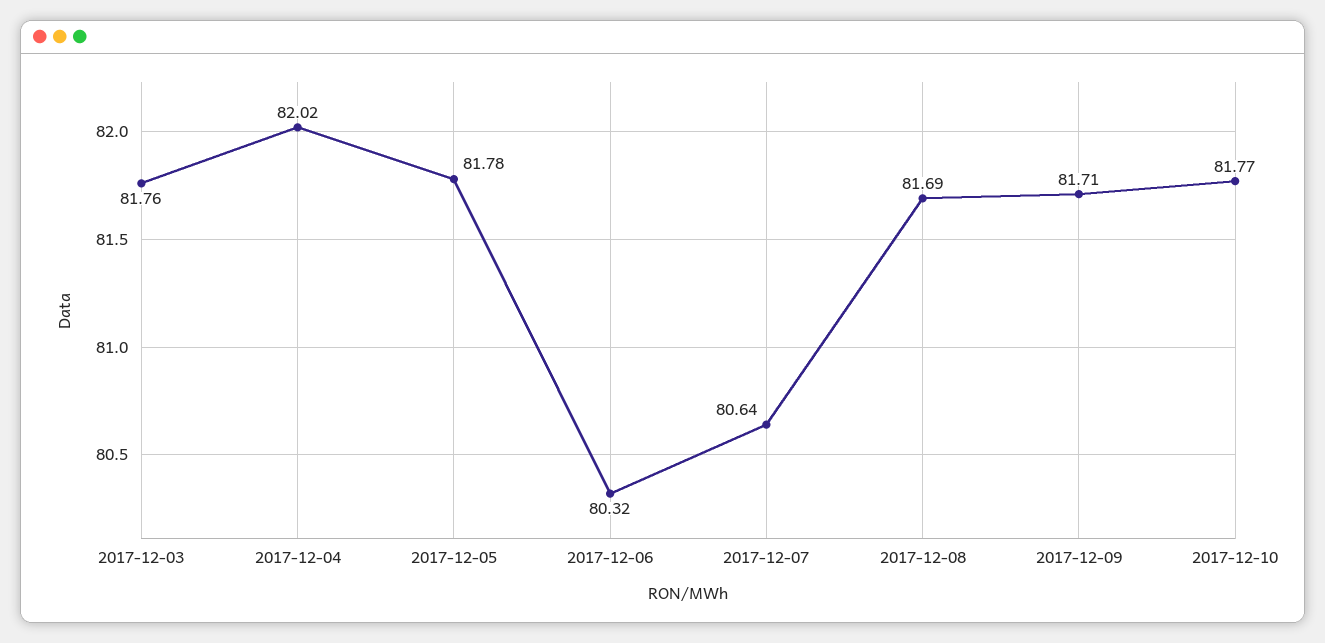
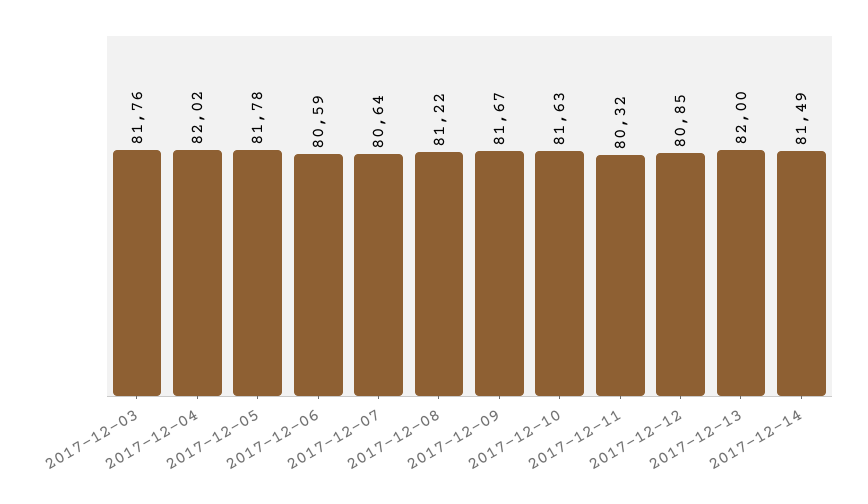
2017-12-06: 80.32 -> 80.59
2017-12-08: 81.69 -> 81.22
2017-12-09: 81.71 -> 81.67
2017-12-10: 81.77 -> 81.63
2017-12-11: none -> 80.32
2017-12-12: none -> 80.85
2017-12-13: none -> 82
2017-12-14: none -> 81.49

